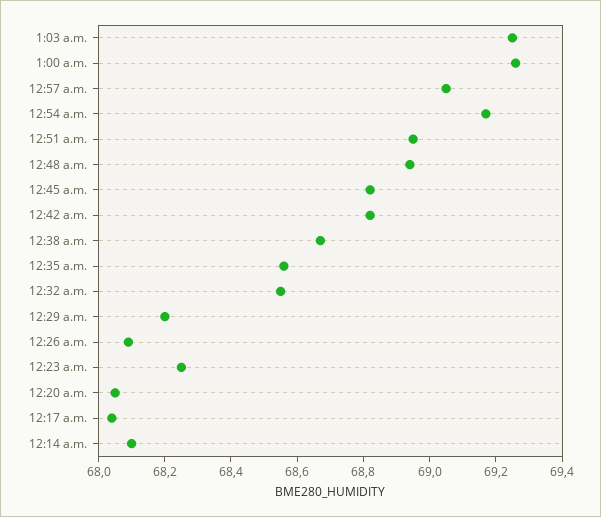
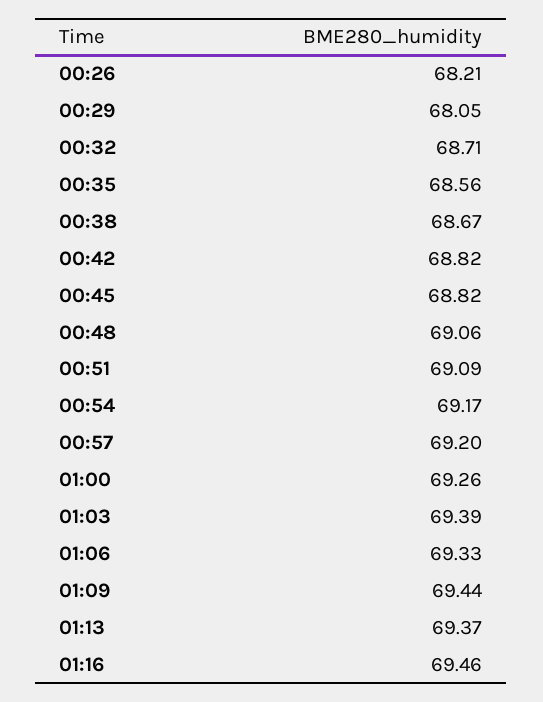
1:03 a.m.: 69.25 -> 69.39
12:57 a.m.: 69.05 -> 69.2
12:51 a.m.: 68.95 -> 69.09
12:48 a.m.: 68.95 -> 69.06
12:32 a.m.: 68.55 -> 68.71
12:29 a.m.: 68.2 -> 68.05
12:26 a.m.: 68.1 -> 68.21
12:23 a.m.: 68.25 -> none
12:20 a.m.: 68.05 -> none
12:17 a.m.: 68.05 -> none
12:14 a.m.: 68.1 -> none
01:06: none -> 69.33
01:09: none -> 69.44
01:13: none -> 69.37
01:16: none -> 69.46

